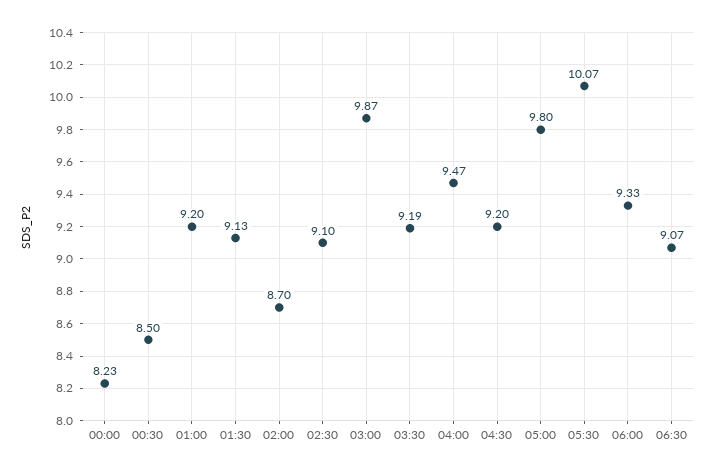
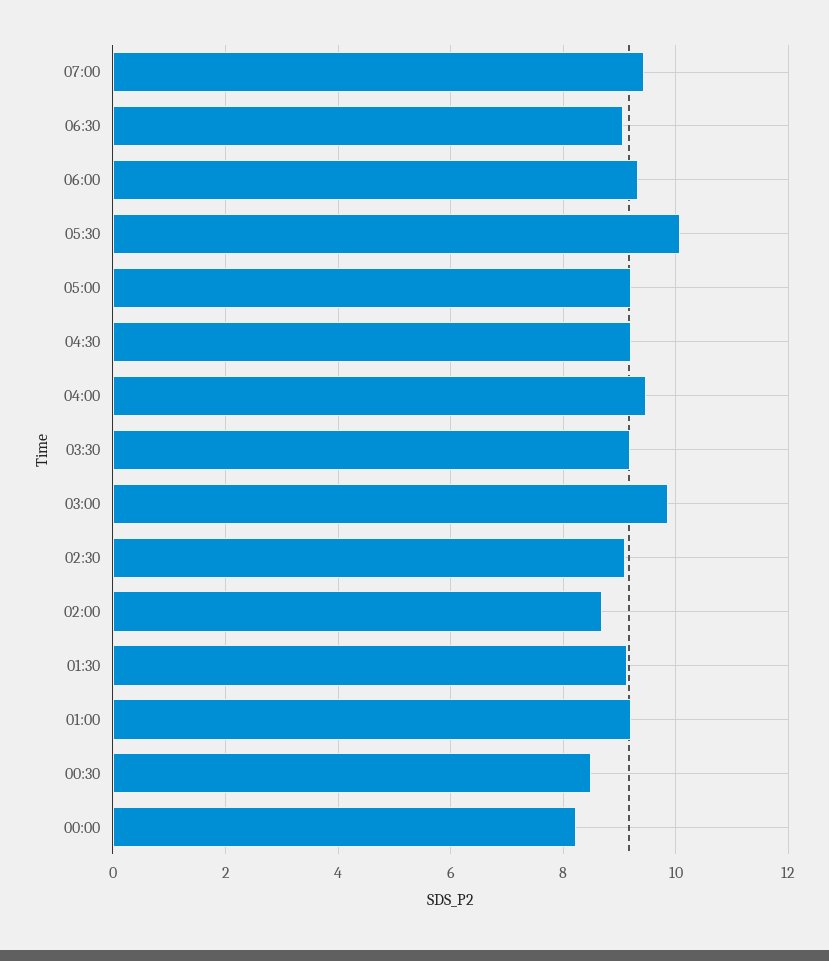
05:00: 9.8 -> 9.2
07:00: none -> 9.4

